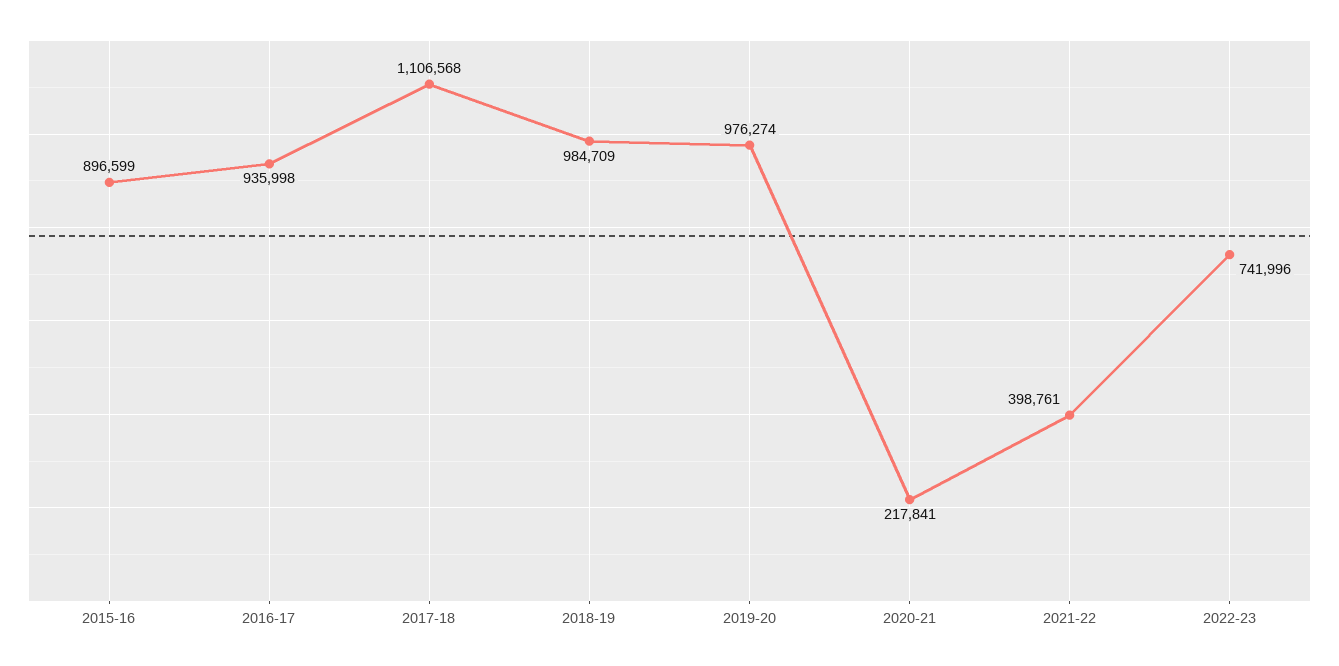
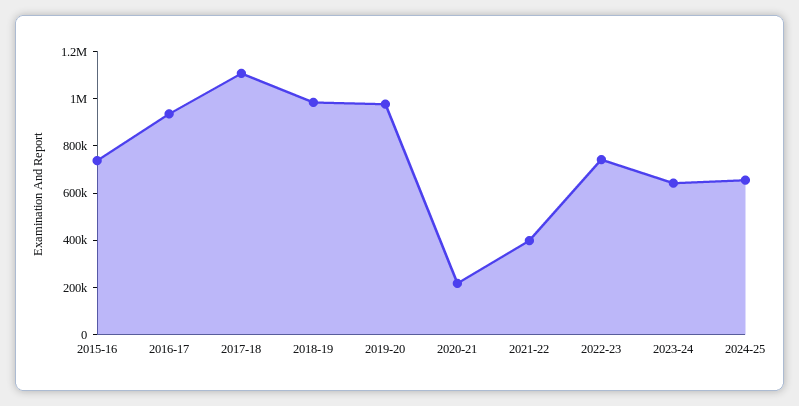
2015-16: 896599 -> 750000
2023-24: none -> 650000
2024-25: none -> 650000

